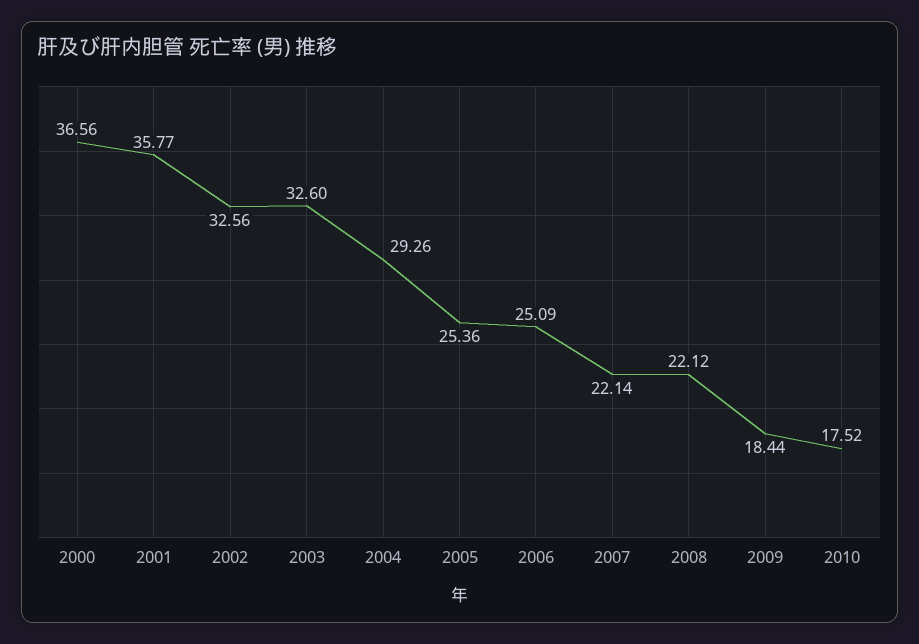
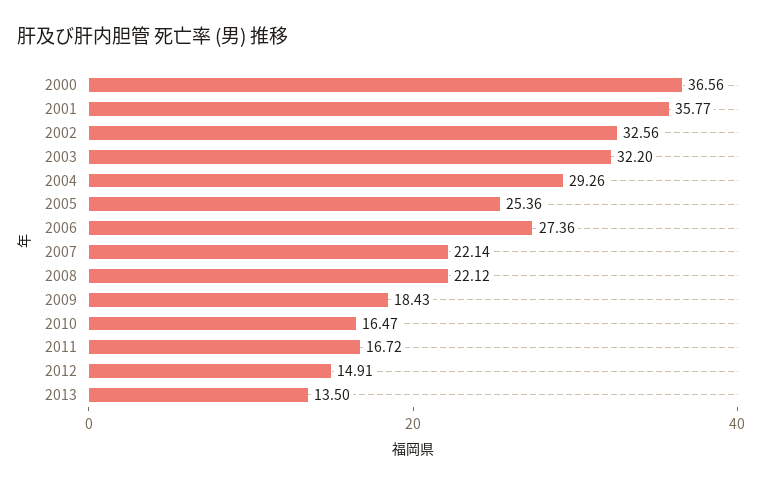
2003: 32.6 -> 32.2
2006: 25.09 -> 27.36
2009: 18.44 -> 18.43
2010: 17.52 -> 16.47
2011: none -> 16.72
2012: none -> 14.91
2013: none -> 13.5

